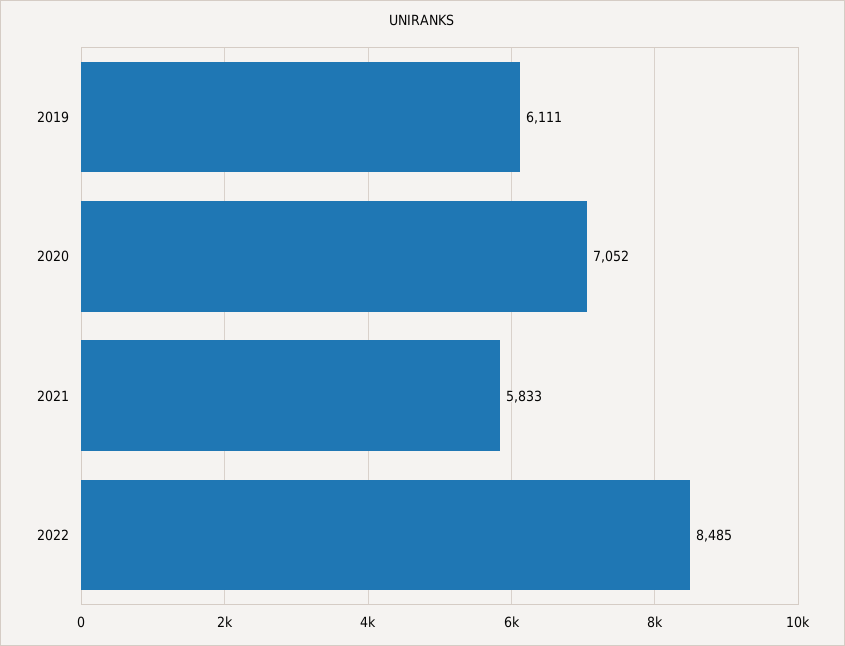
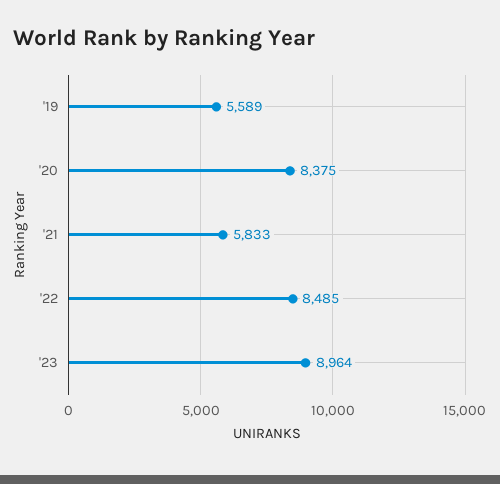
2019: 6111 -> 5589
2020: 7052 -> 8375
'23: none -> 8964

